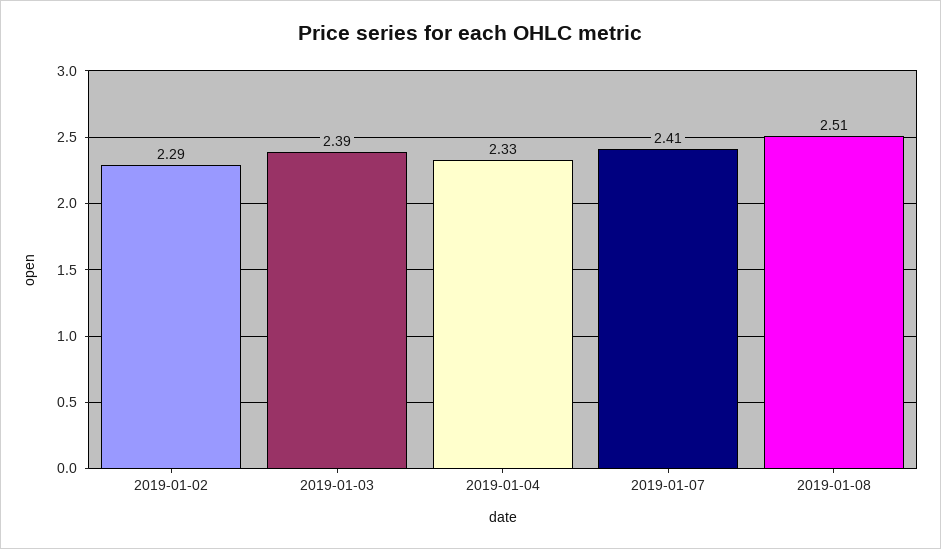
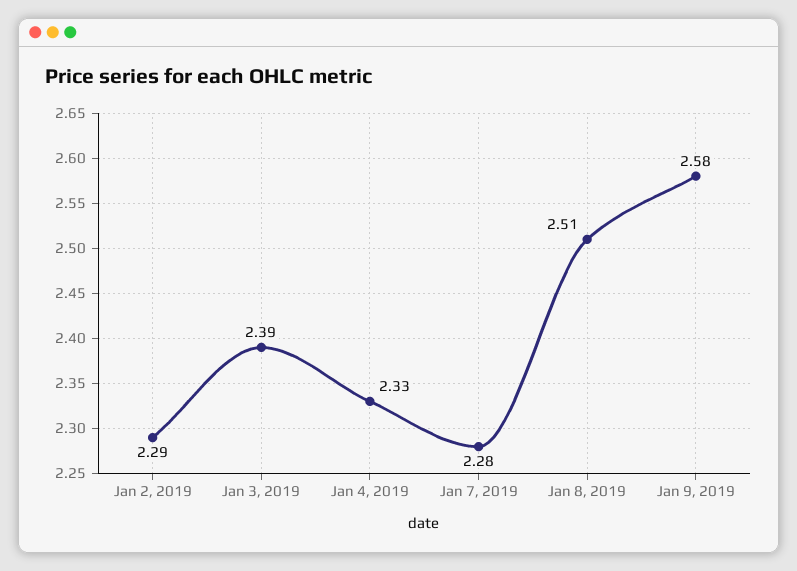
2019-01-07: 2.41 -> 2.28
Jan 9, 2019: none -> 2.58

